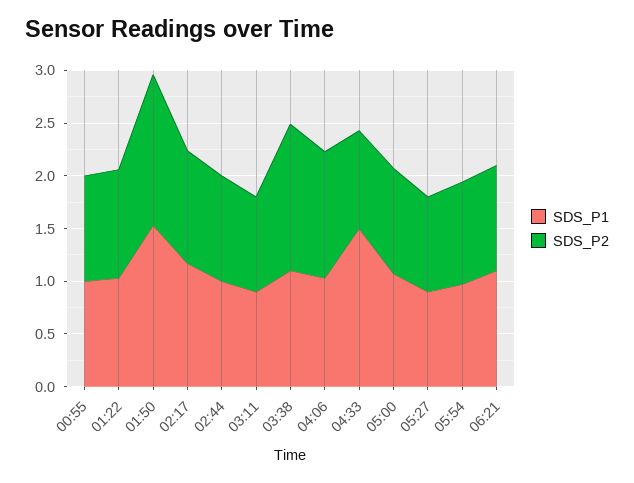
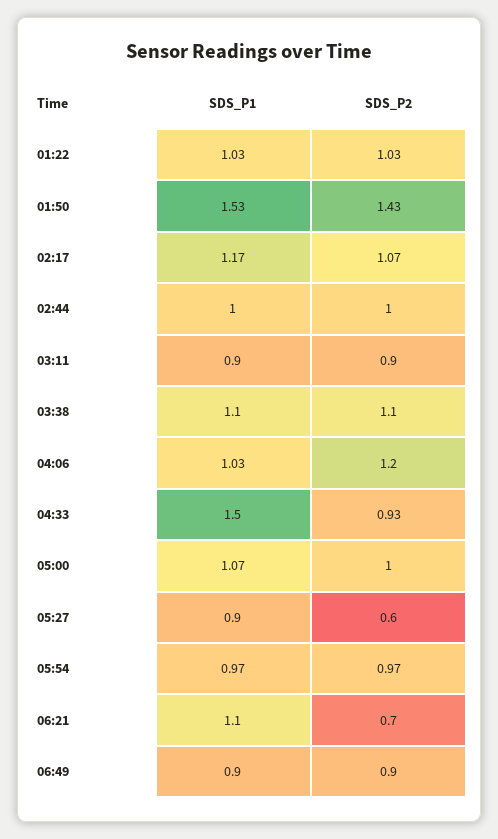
SDS_P1, 00:55: 1 -> none
SDS_P2, 00:55: 1 -> none
SDS_P2, 03:38: 1.4 -> 1.1
SDS_P2, 05:27: 0.9 -> 0.6
SDS_P2, 06:21: 1 -> 0.7
SDS_P1, 06:49: none -> 0.9
SDS_P2, 06:49: none -> 0.9

